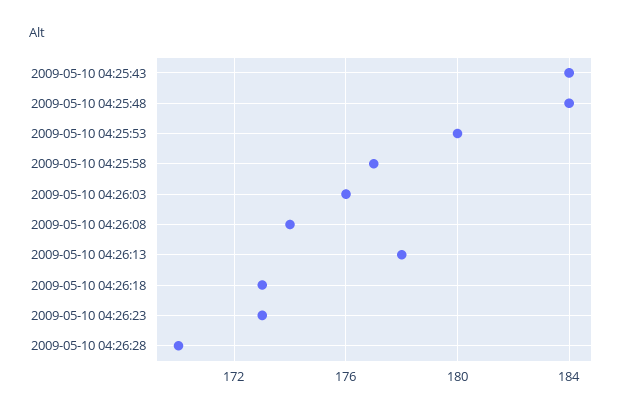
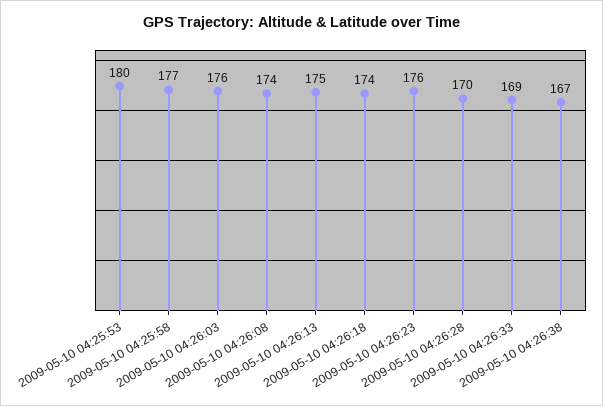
2009-05-10 04:25:43: 184 -> none
2009-05-10 04:25:48: 184 -> none
2009-05-10 04:26:13: 178 -> 175
2009-05-10 04:26:18: 173 -> 174
2009-05-10 04:26:23: 173 -> 176
2009-05-10 04:26:33: none -> 169
2009-05-10 04:26:38: none -> 167

